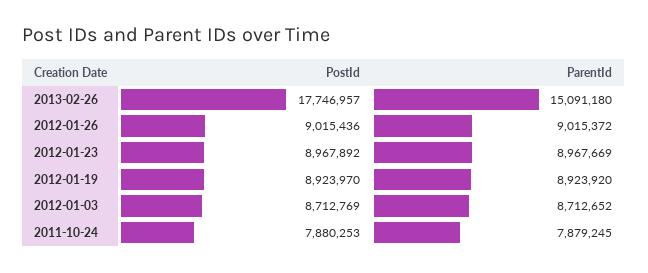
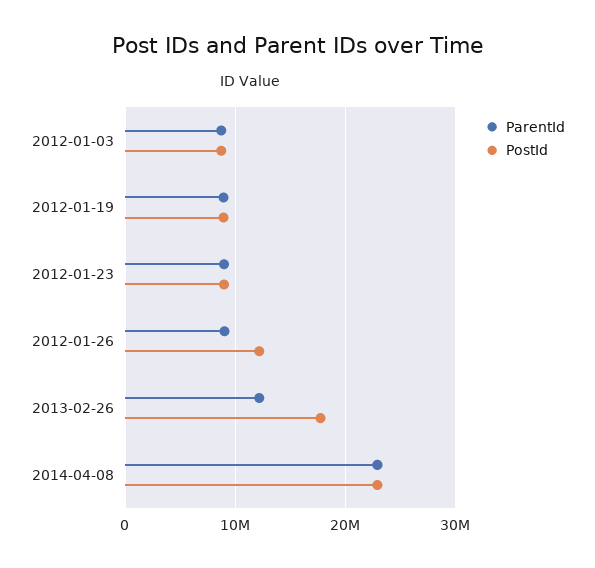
ParentId, 2013-02-26: 15091180 -> 12000000
PostId, 2012-01-26: 9015436 -> 12000000
PostId, 2011-10-24: 7880253 -> none
ParentId, 2011-10-24: 7879245 -> none
ParentId, 2014-04-08: none -> 23000000
PostId, 2014-04-08: none -> 23000000

